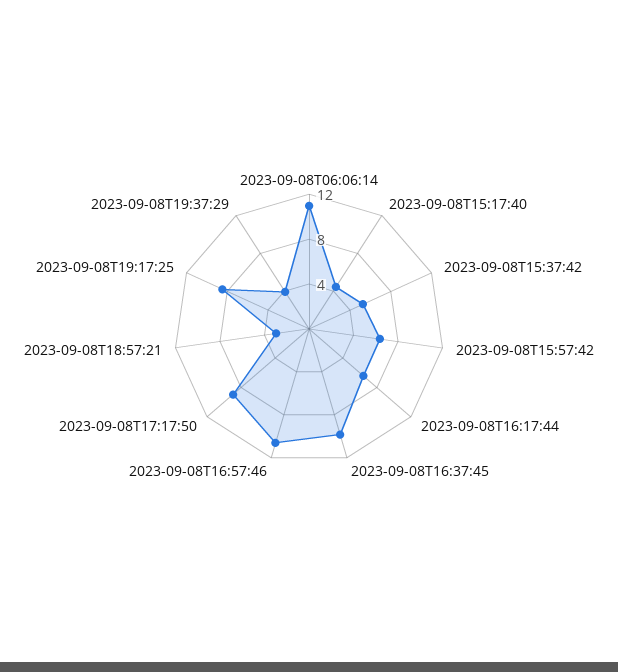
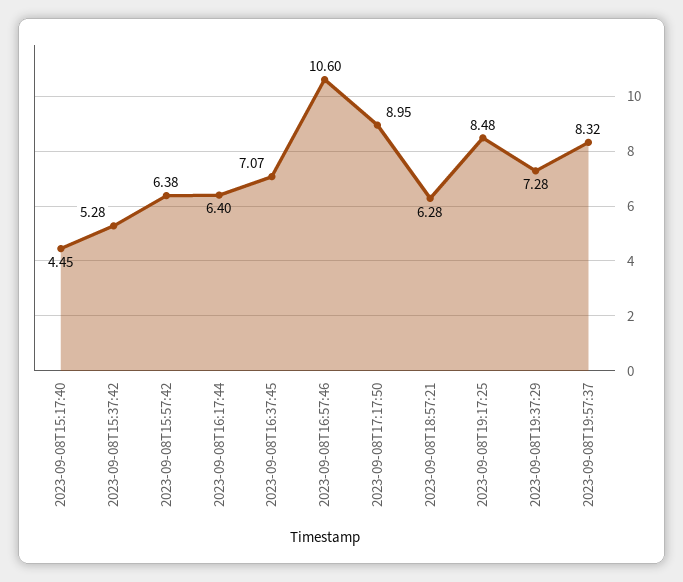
2023-09-08T06:06:14: 11 -> none
2023-09-08T16:37:45: 10 -> 7.07
2023-09-08T18:57:21: 3 -> 6.28
2023-09-08T19:37:29: 4 -> 7.28
2023-09-08T19:57:37: none -> 8.32

